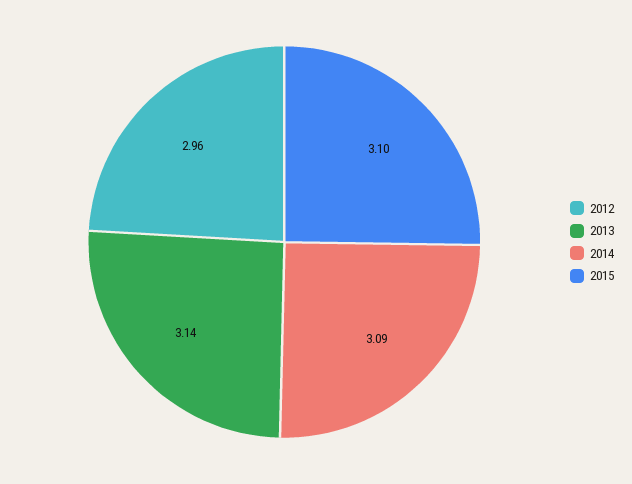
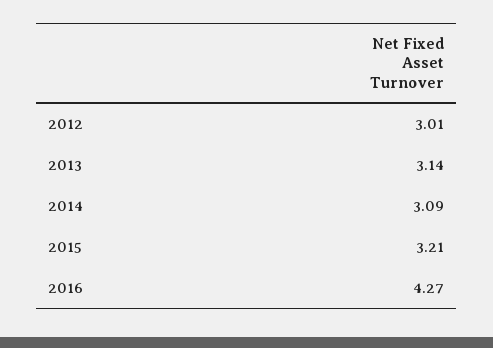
2012: 2.96 -> 3.01
2015: 3.1 -> 3.21
2016: none -> 4.27

